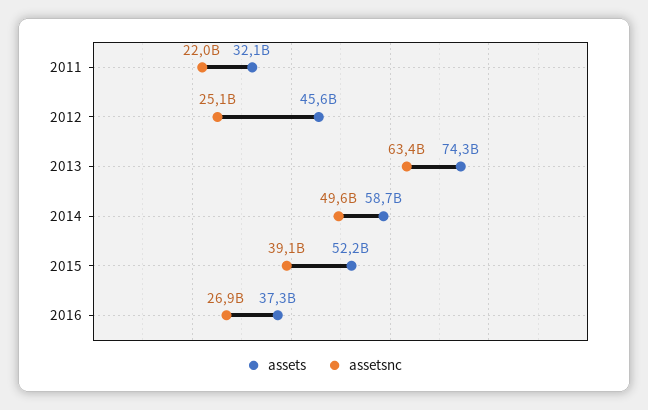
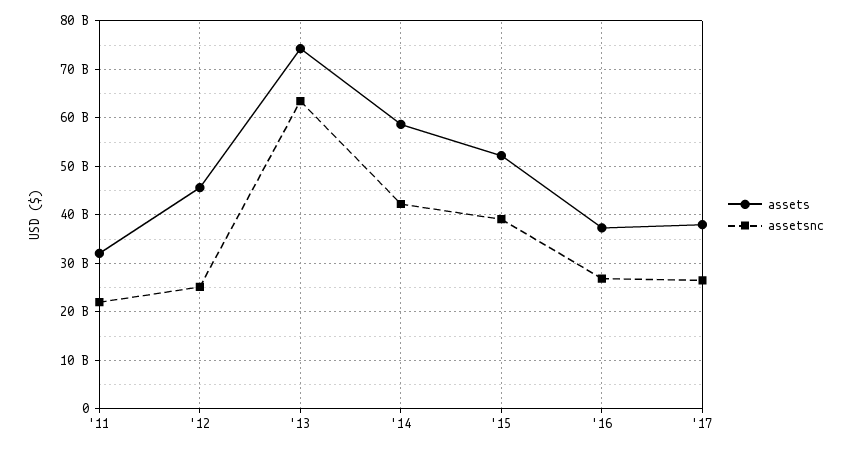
assetsnc, 2014: 49600000000 -> 42000000000
assets, '17: none -> 38000000000
assetsnc, '17: none -> 26000000000

